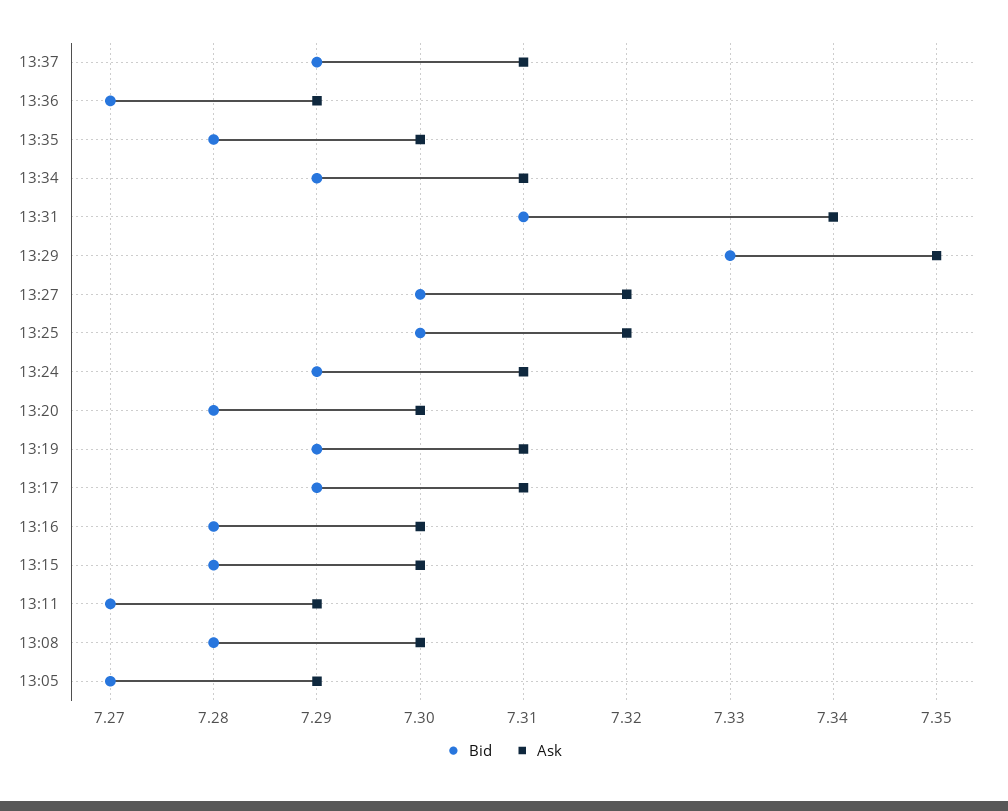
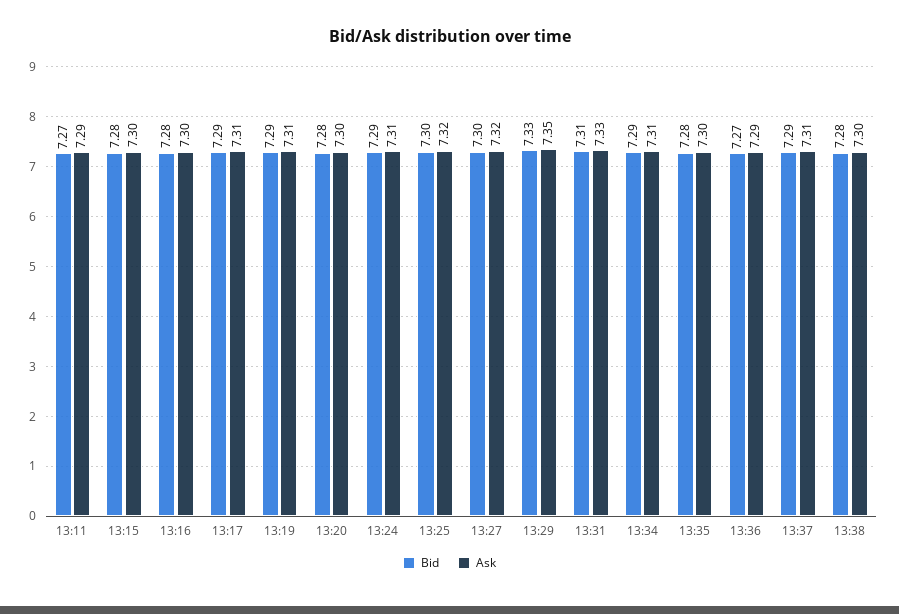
Ask, 13:31: 7.34 -> 7.33
Bid, 13:08: 7.28 -> none
Ask, 13:08: 7.3 -> none
Bid, 13:05: 7.27 -> none
Ask, 13:05: 7.29 -> none
Bid, 13:38: none -> 7.28
Ask, 13:38: none -> 7.3

